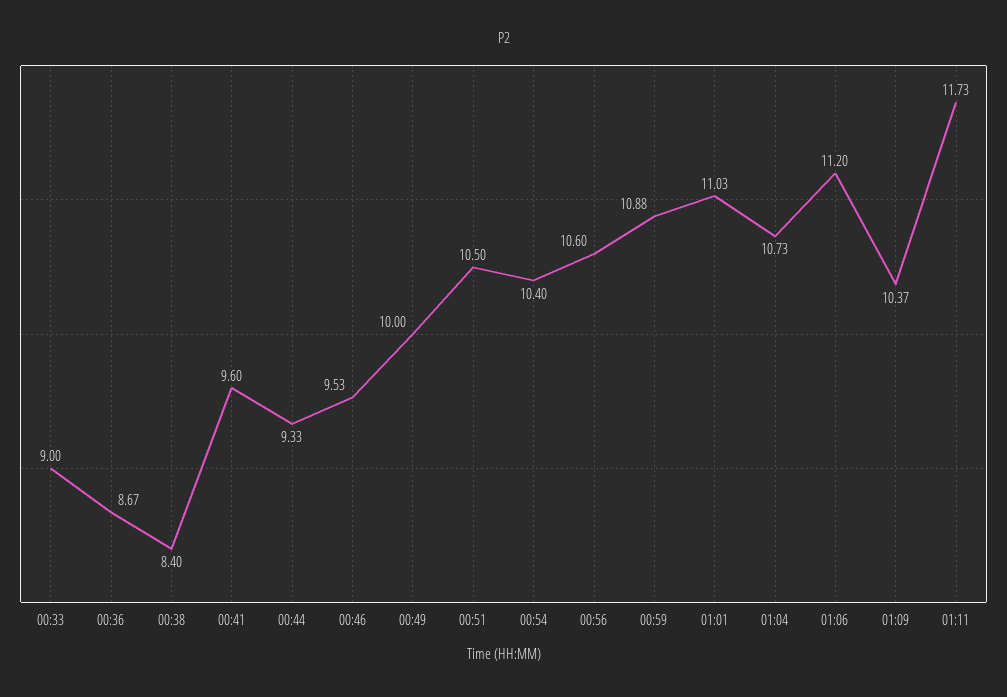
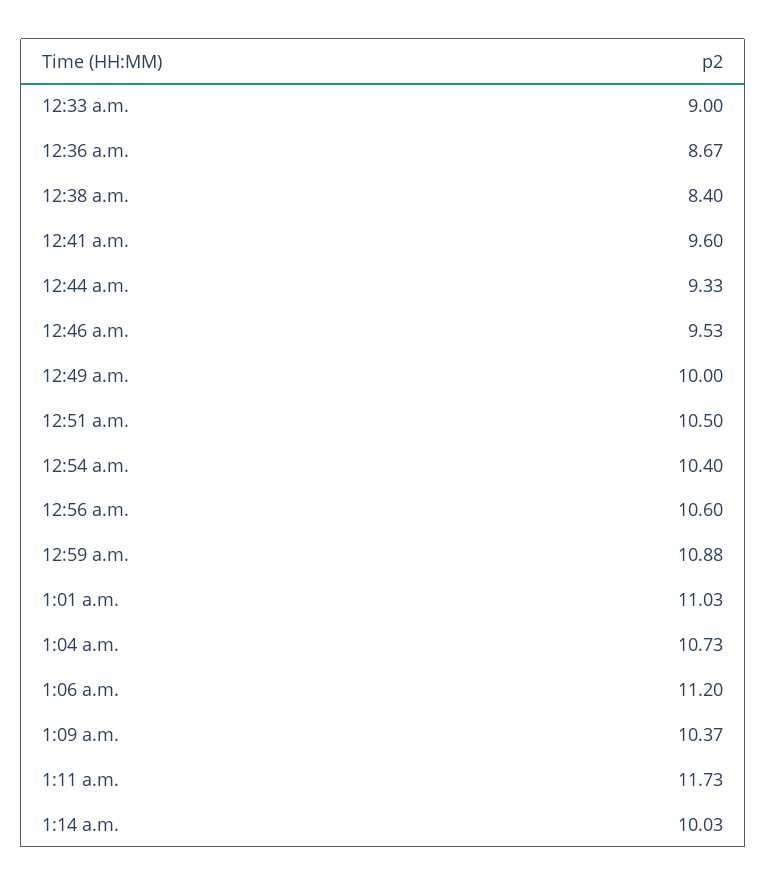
1:14 a.m.: none -> 10.03

